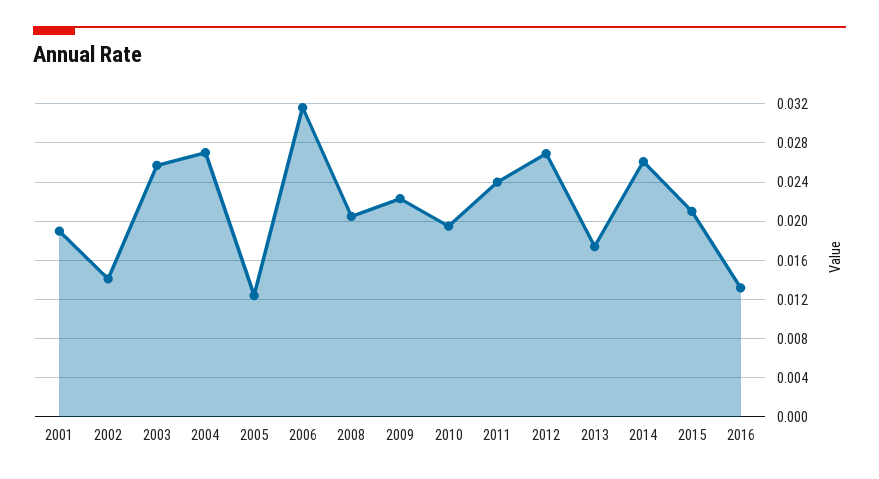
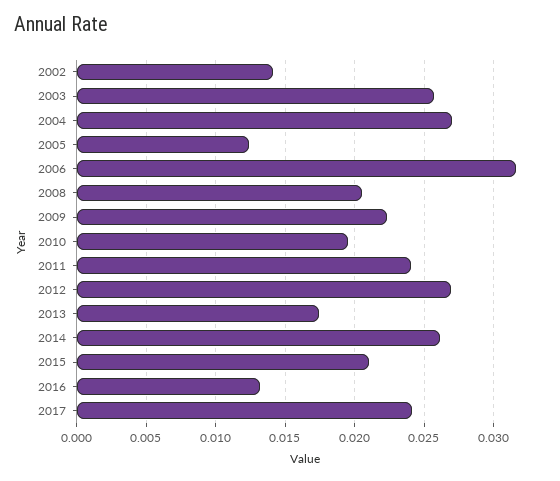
2001: 0.019 -> none
2017: none -> 0.024

